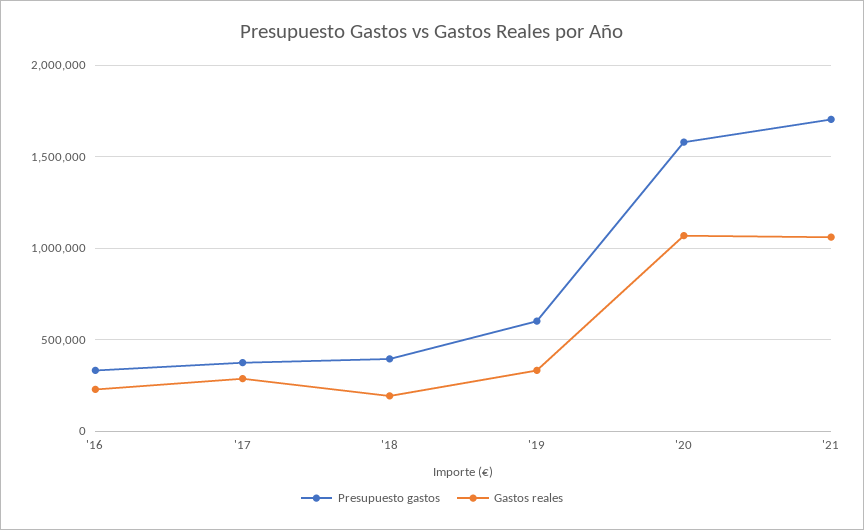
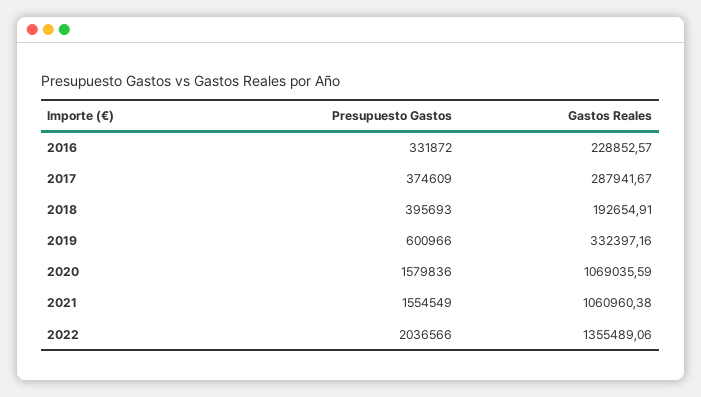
Presupuesto gastos, '21: 1700000 -> 1554549
Presupuesto gastos, 2022: none -> 2036566
Gastos reales, 2022: none -> 1355489.06

